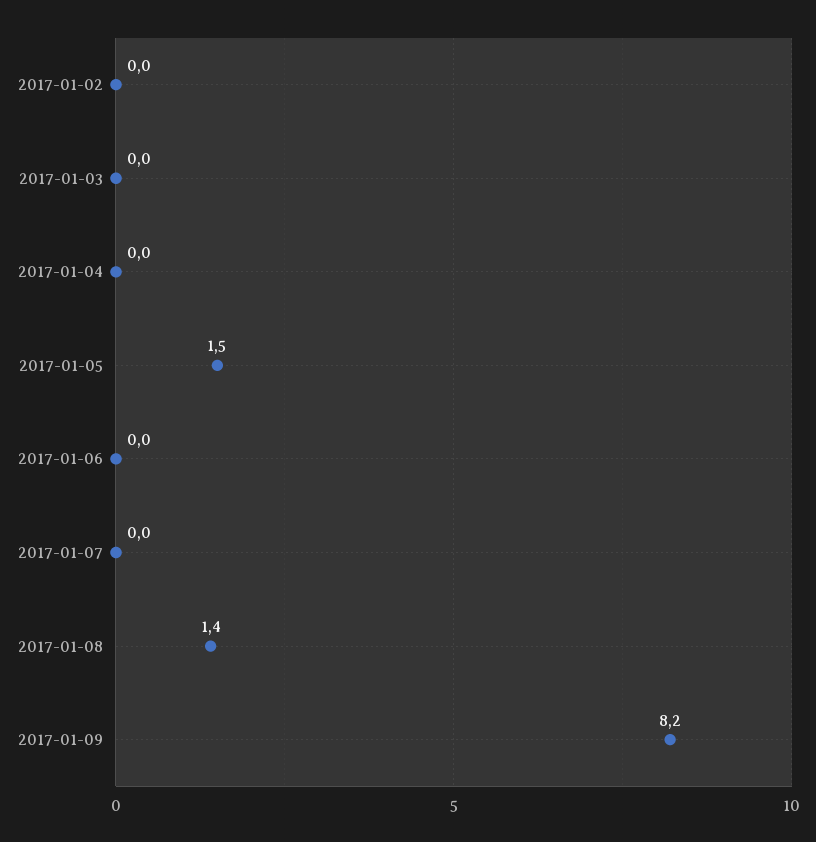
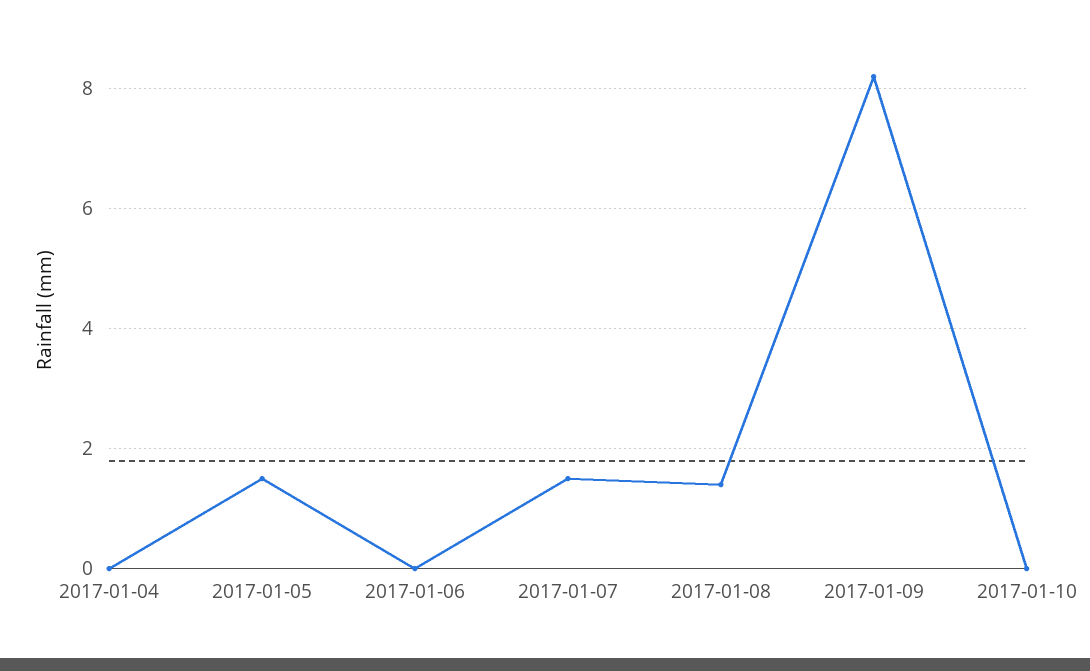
2017-01-02: 0 -> none
2017-01-03: 0 -> none
2017-01-07: 0 -> 1.5
2017-01-10: none -> 0

